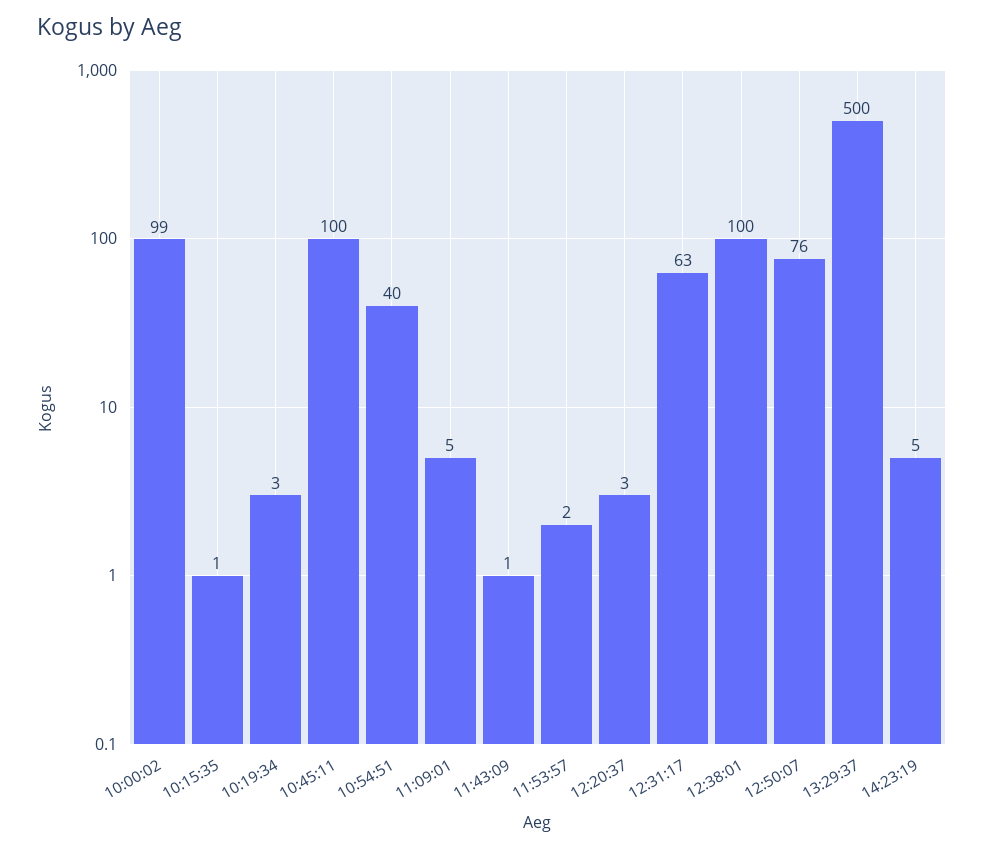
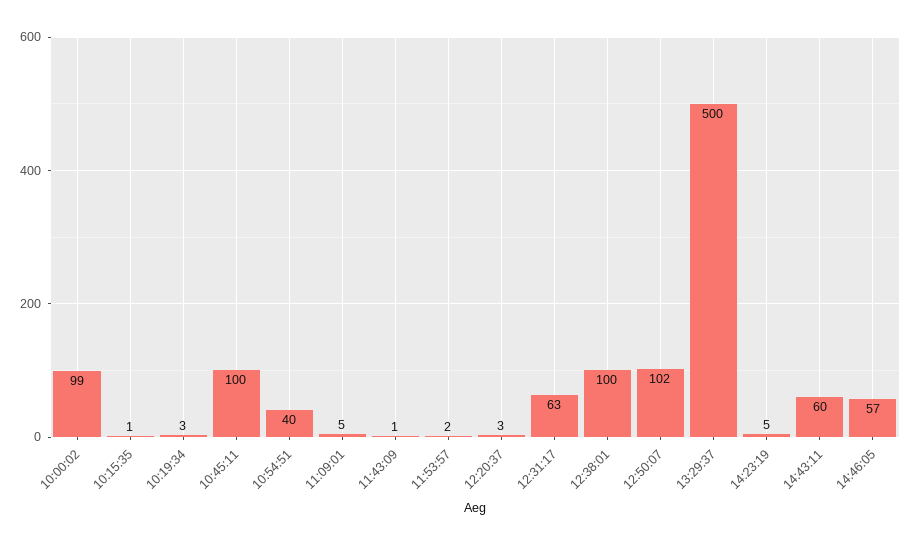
12:50:07: 76 -> 102
14:43:11: none -> 60
14:46:05: none -> 57

